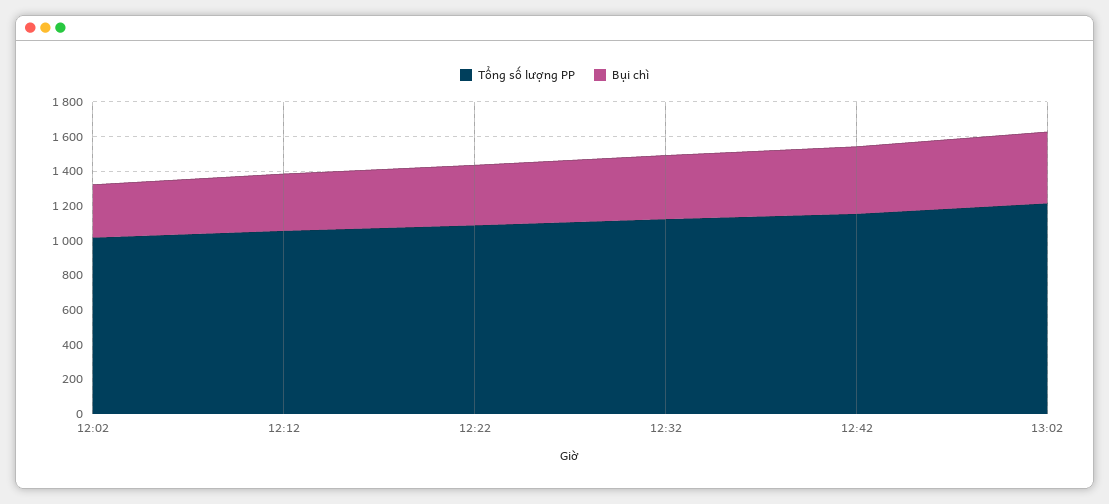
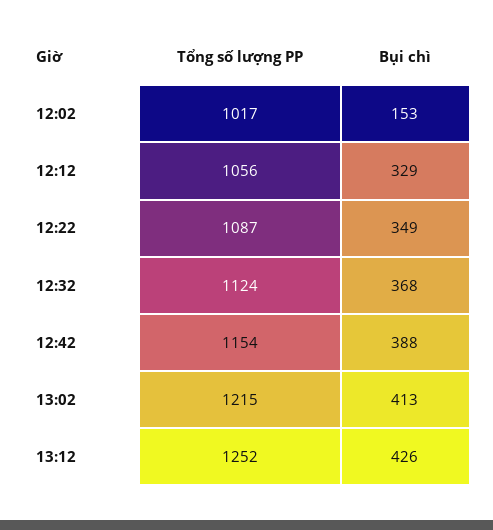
Bụi chì, 12:02: 300 -> 153
Tổng số lượng PP, 13:12: none -> 1252
Bụi chì, 13:12: none -> 426

